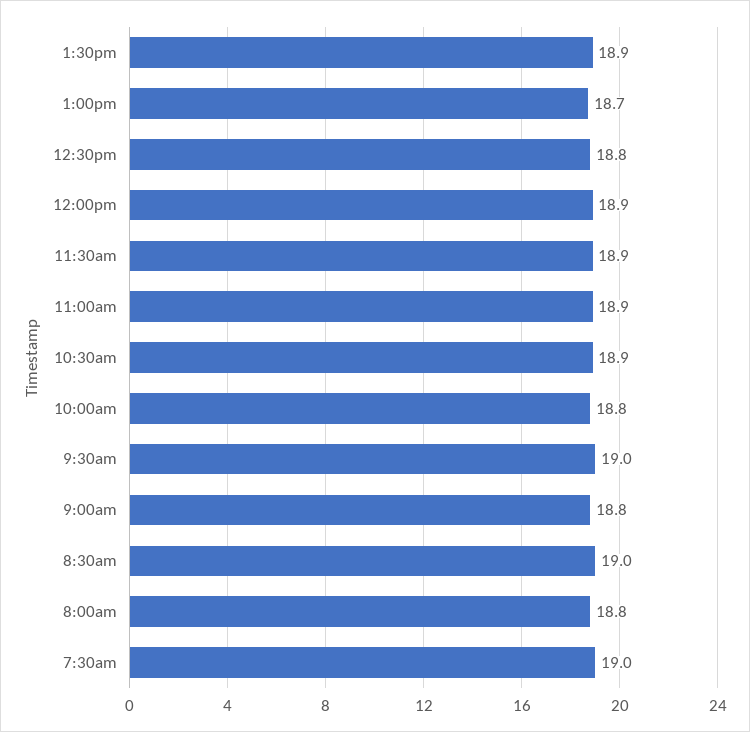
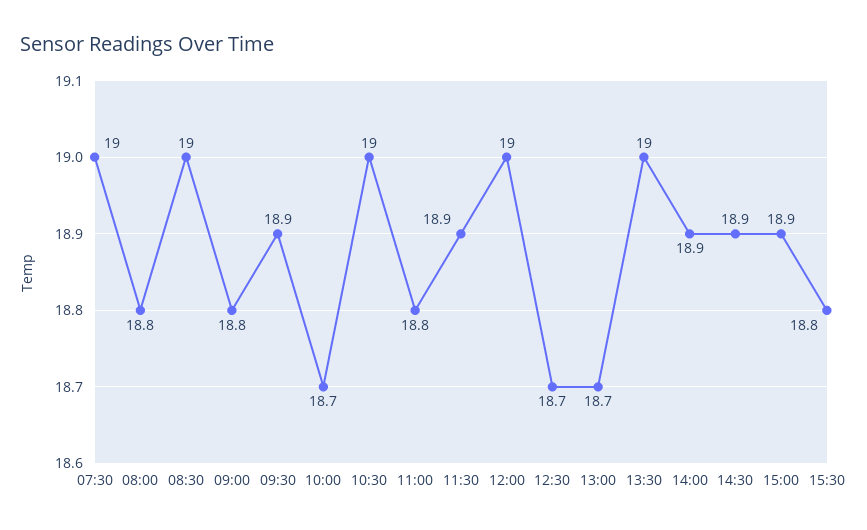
1:30pm: 18.9 -> 19
12:30pm: 18.8 -> 18.7
12:00pm: 18.9 -> 19
11:00am: 18.9 -> 18.8
10:30am: 18.9 -> 19
10:00am: 18.8 -> 18.7
9:30am: 19 -> 18.9
14:00: none -> 18.9
14:30: none -> 18.9
15:00: none -> 18.9
15:30: none -> 18.8

